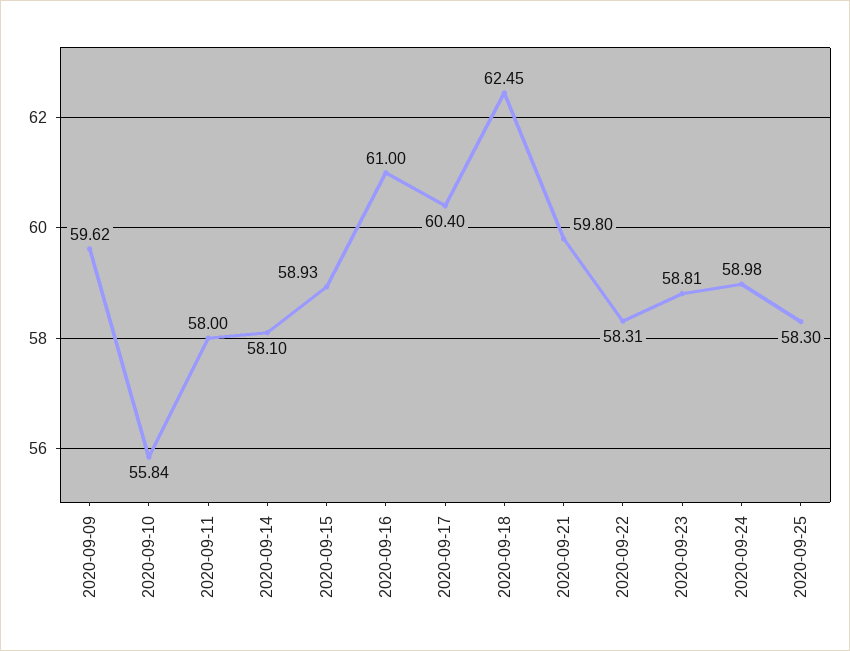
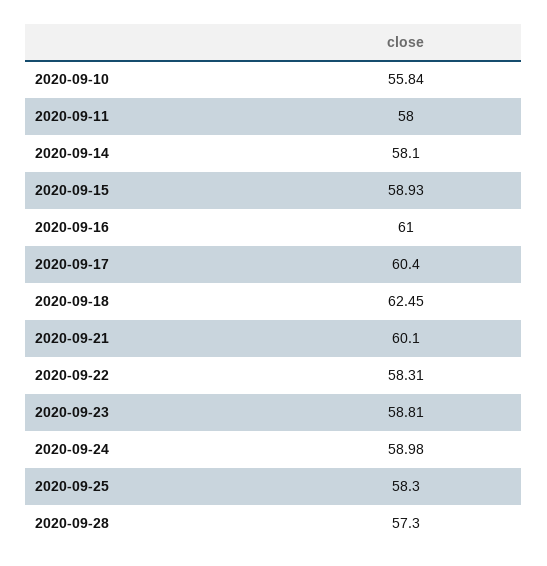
2020-09-09: 59.62 -> none
2020-09-21: 59.8 -> 60.1
2020-09-28: none -> 57.3

